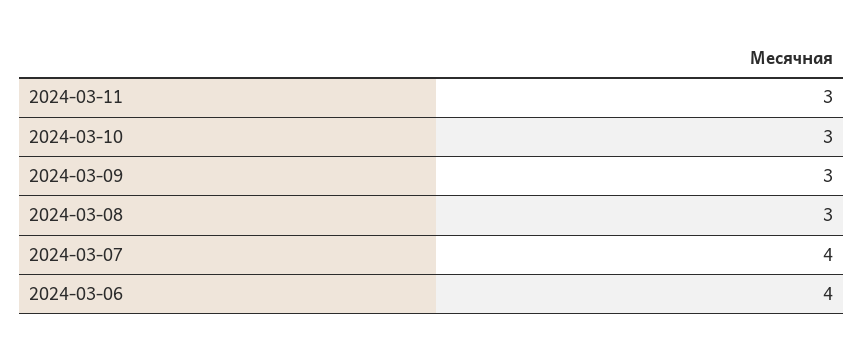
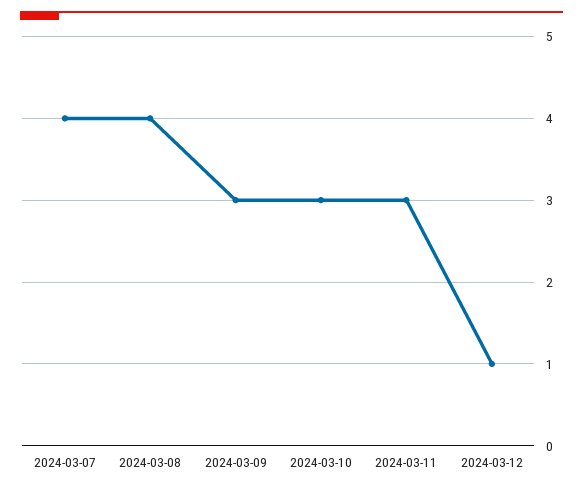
2024-03-08: 3 -> 4
2024-03-06: 4 -> none
2024-03-12: none -> 1

